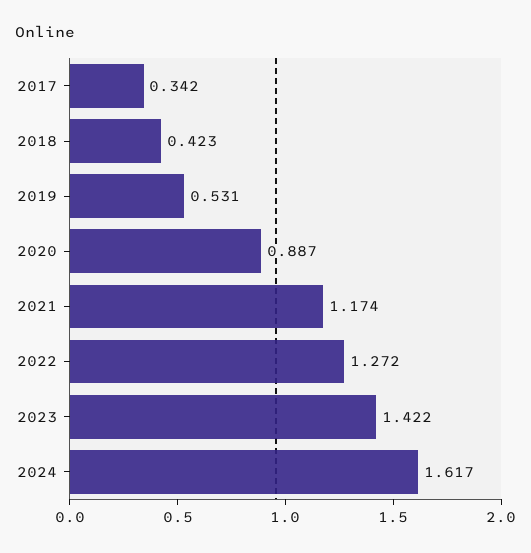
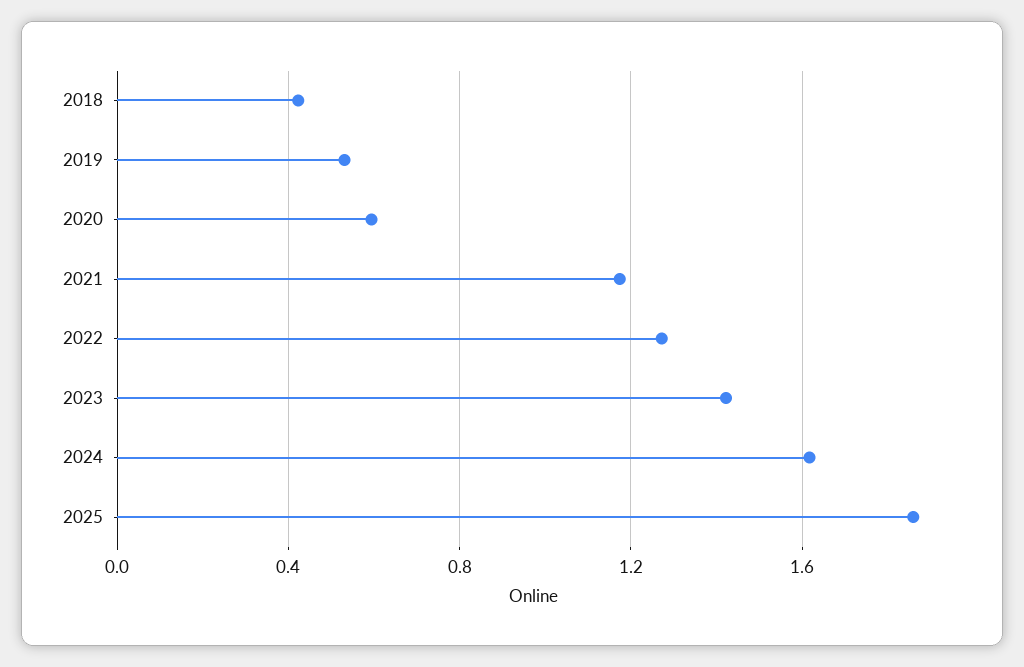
2017: 0.342 -> none
2020: 0.887 -> 0.6
2025: none -> 1.85

